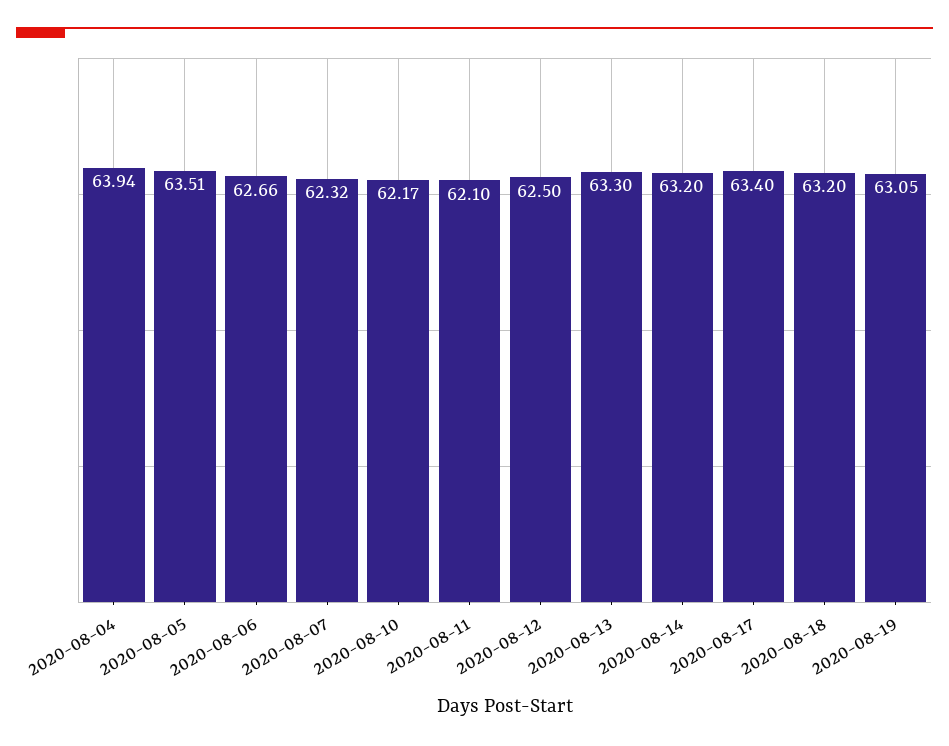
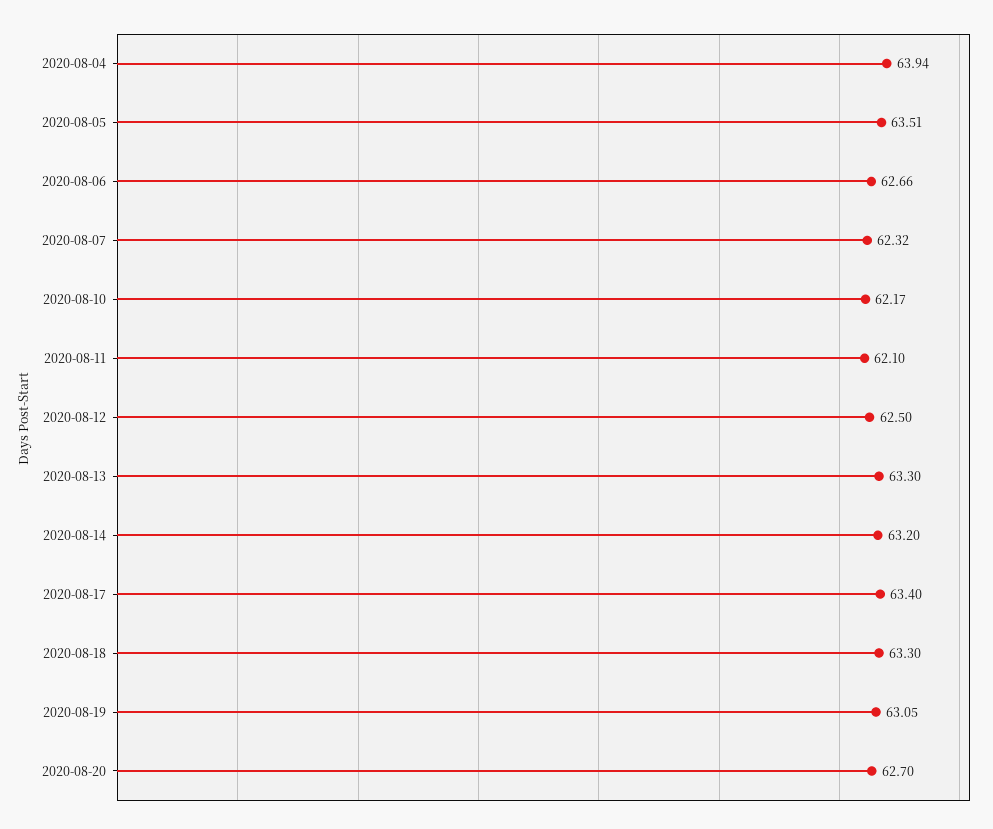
2020-08-18: 63.2 -> 63.3
2020-08-20: none -> 62.7

